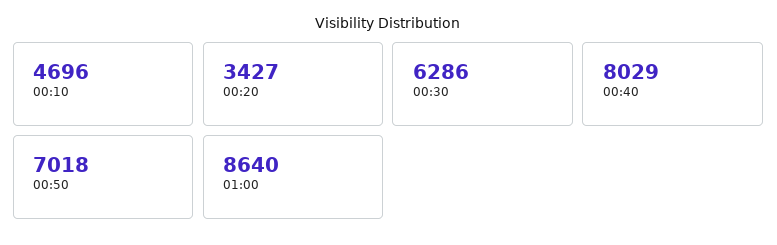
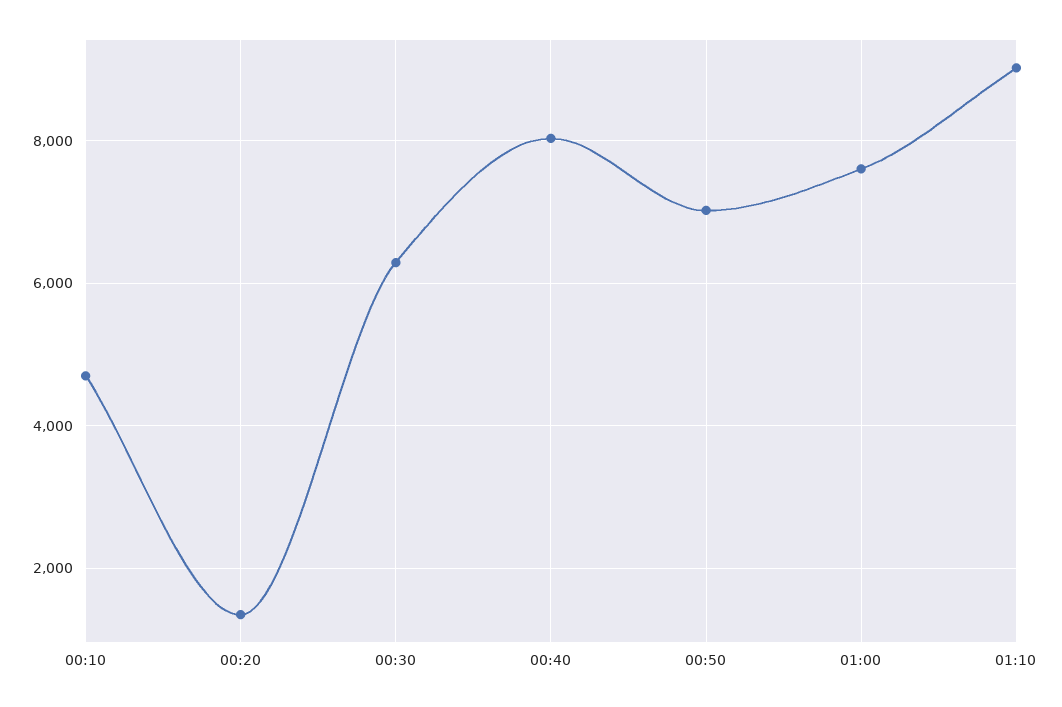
00:20: 3427 -> 1400
01:00: 8640 -> 7600
01:10: none -> 9000

